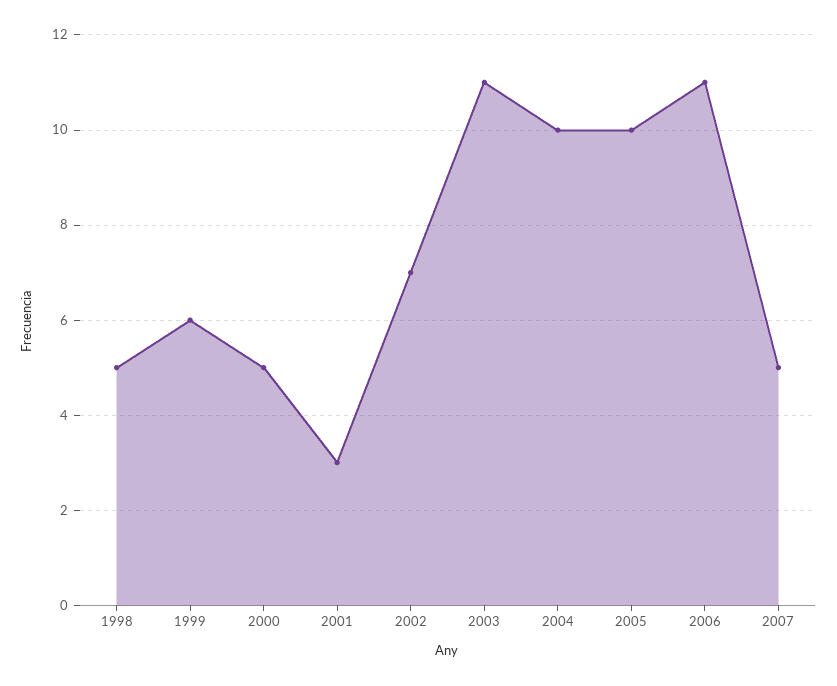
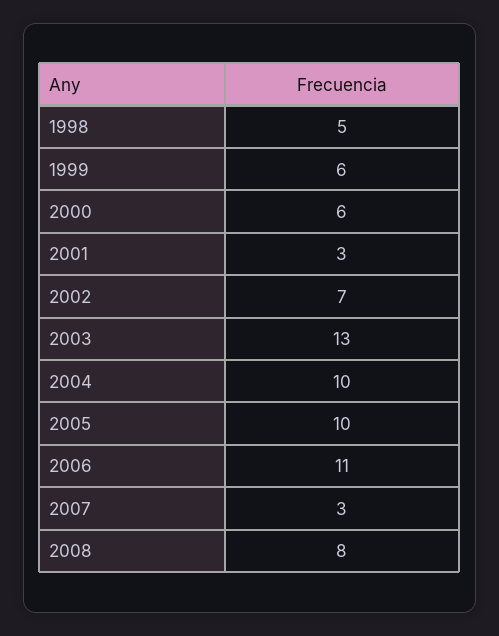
2000: 5 -> 6
2003: 11 -> 13
2007: 5 -> 3
2008: none -> 8

